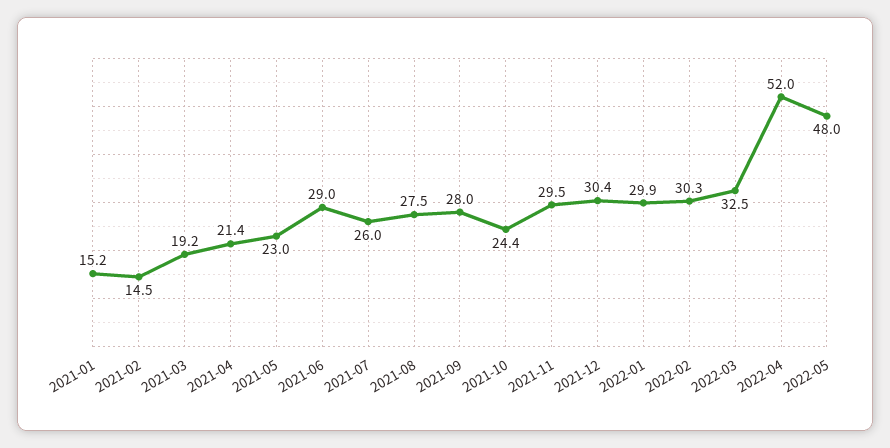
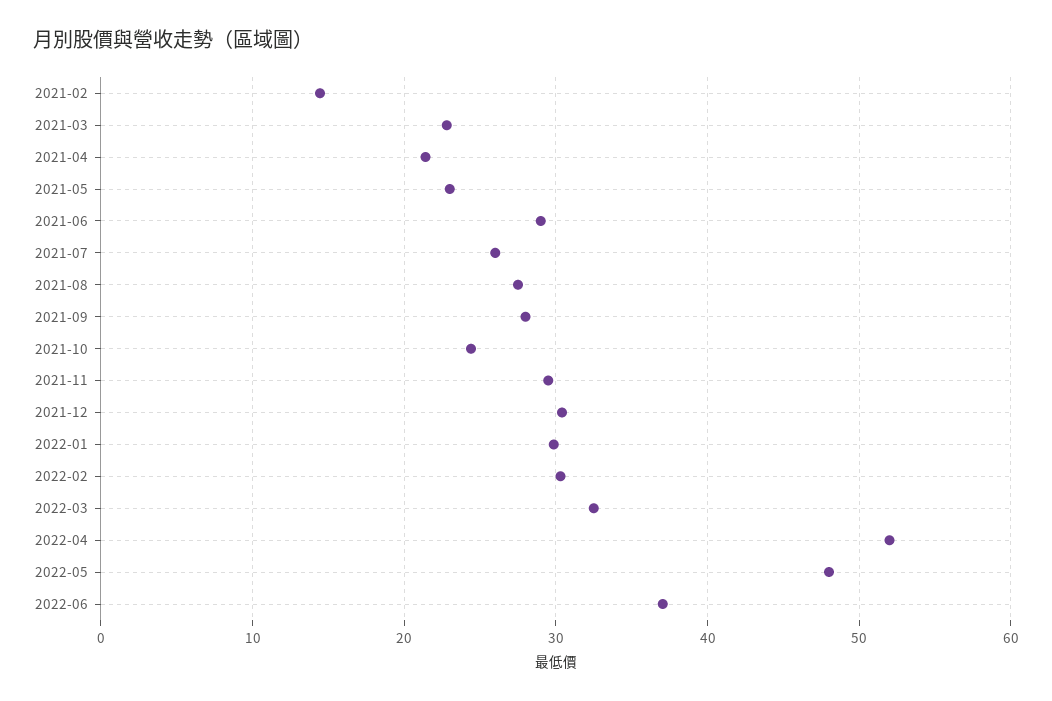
2021-01: 15.2 -> none
2021-03: 19.2 -> 23
2022-06: none -> 37

